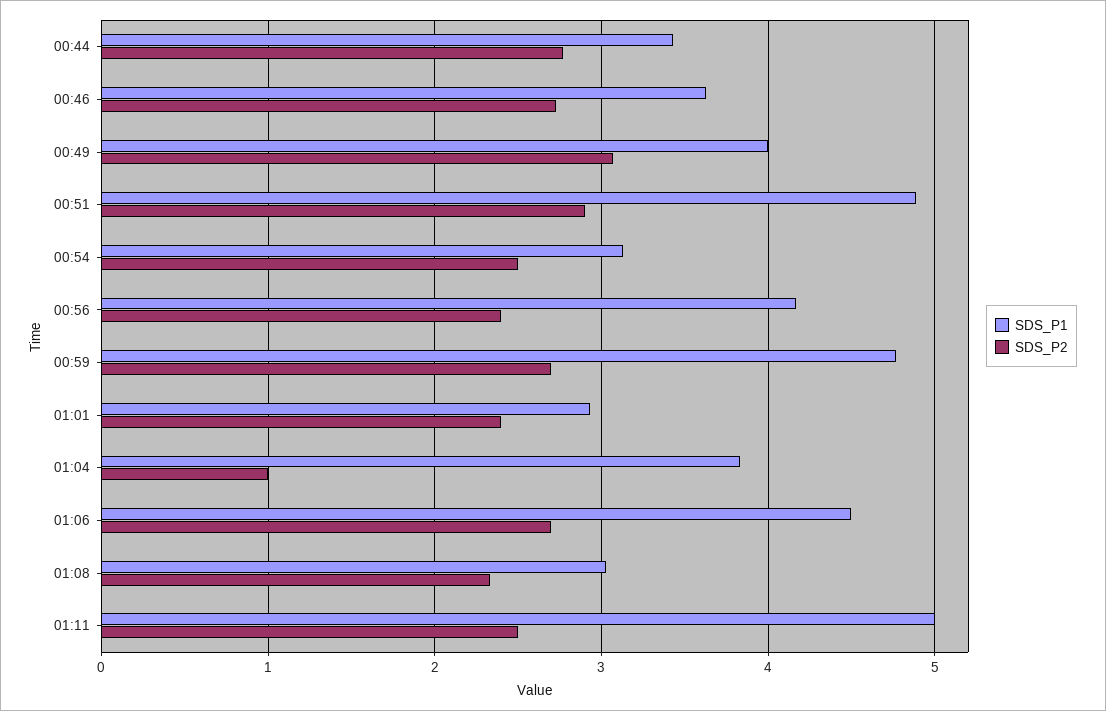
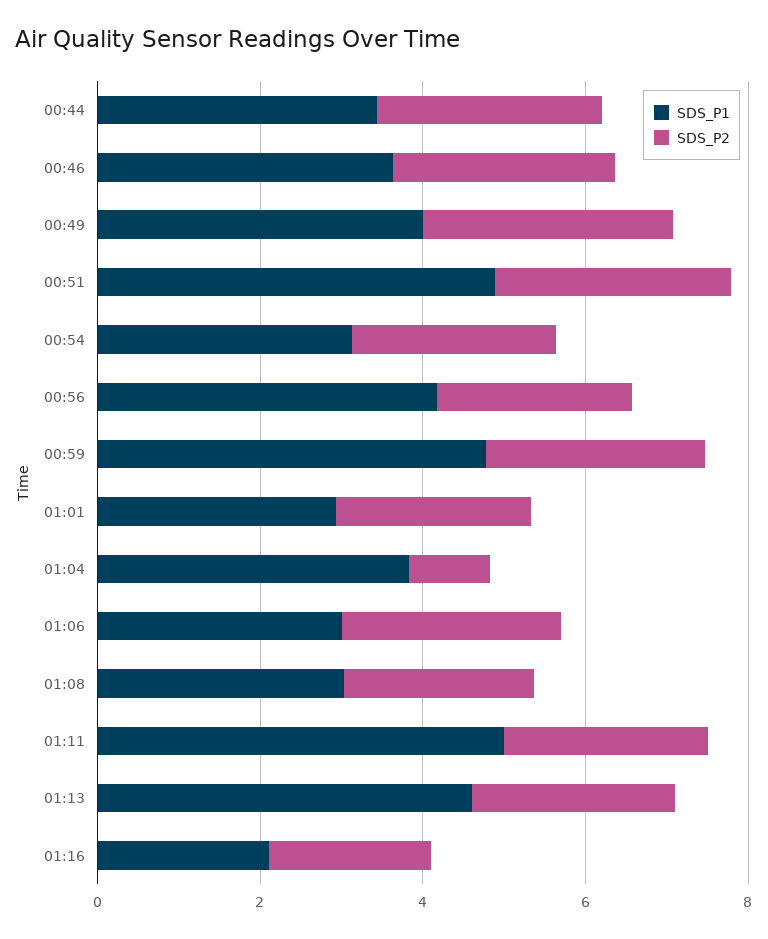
SDS_P1, 01:06: 4.5 -> 3
SDS_P1, 01:13: none -> 4.5
SDS_P2, 01:13: none -> 2.5
SDS_P1, 01:16: none -> 2
SDS_P2, 01:16: none -> 2

